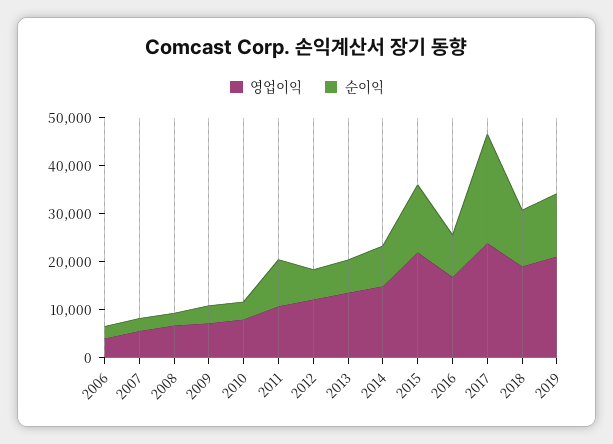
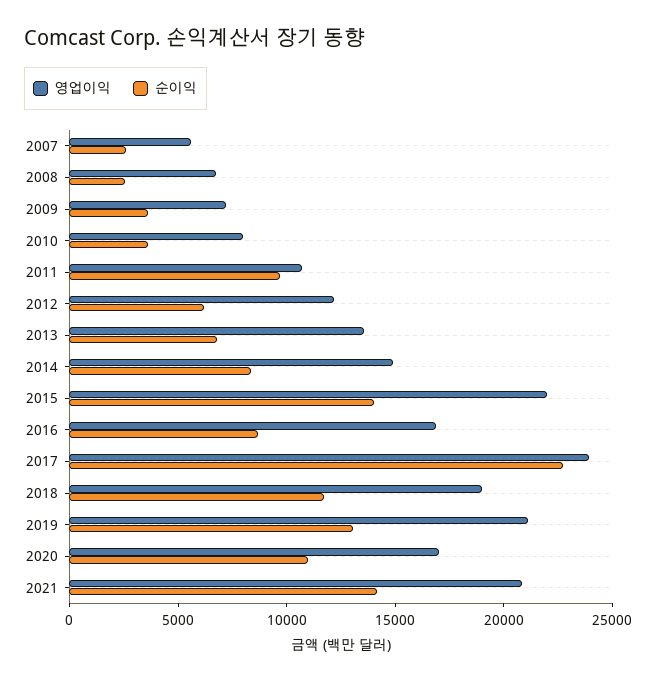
영업이익, 2006: 4000 -> none
순이익, 2006: 2000 -> none
영업이익, 2020: none -> 17000
순이익, 2020: none -> 11000
영업이익, 2021: none -> 21000
순이익, 2021: none -> 14000

